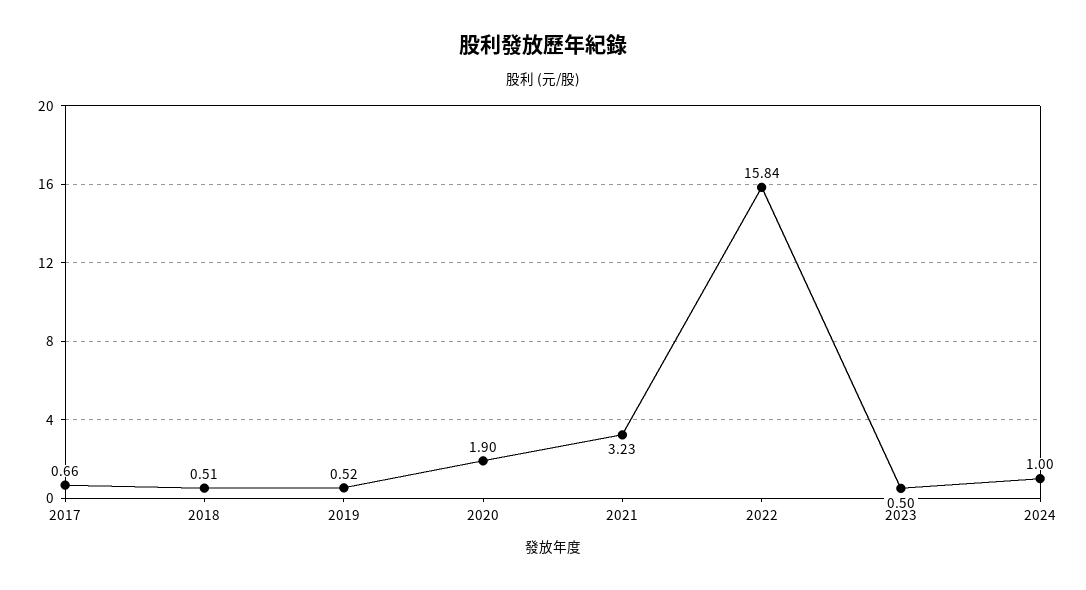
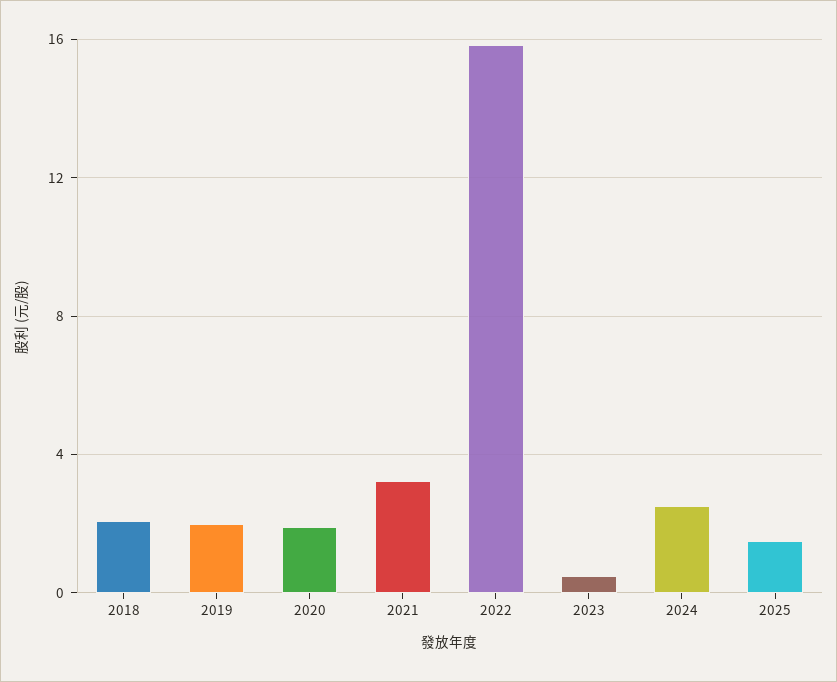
2017: 0.66 -> none
2018: 0.51 -> 2
2019: 0.52 -> 2
2024: 1 -> 2.5
2025: none -> 1.5

